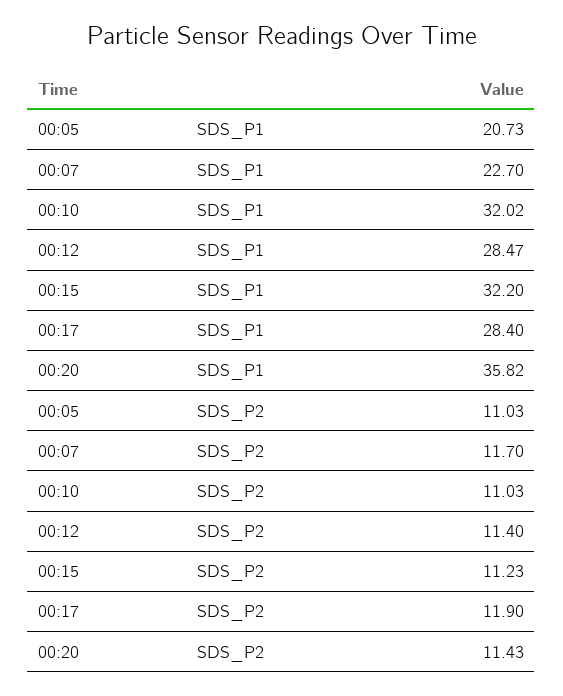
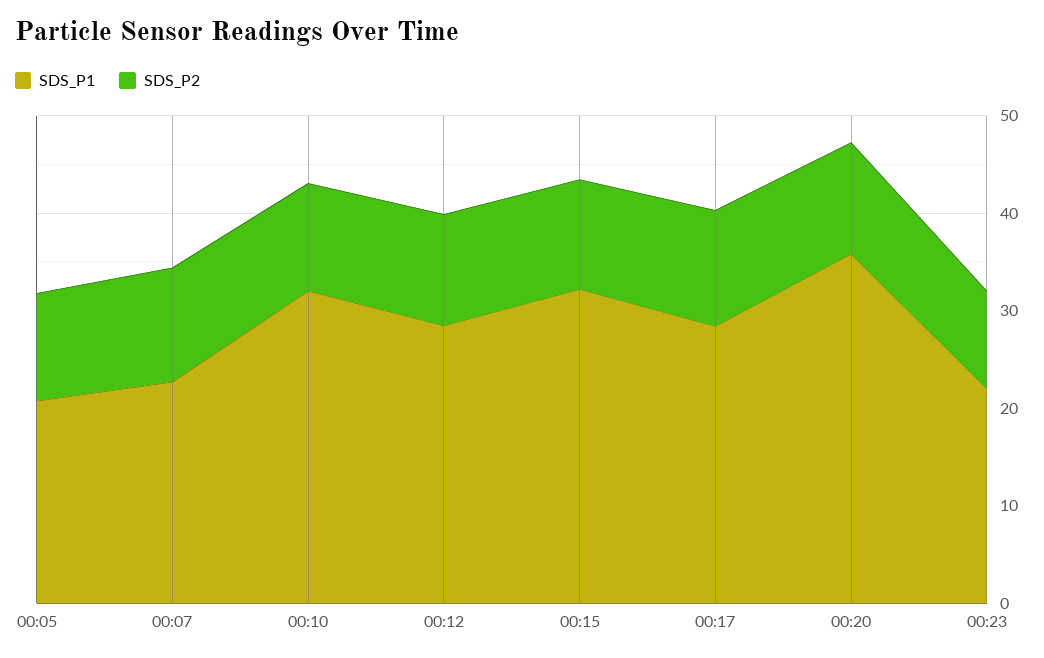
SDS_P1, 00:23: none -> 22
SDS_P2, 00:23: none -> 10

